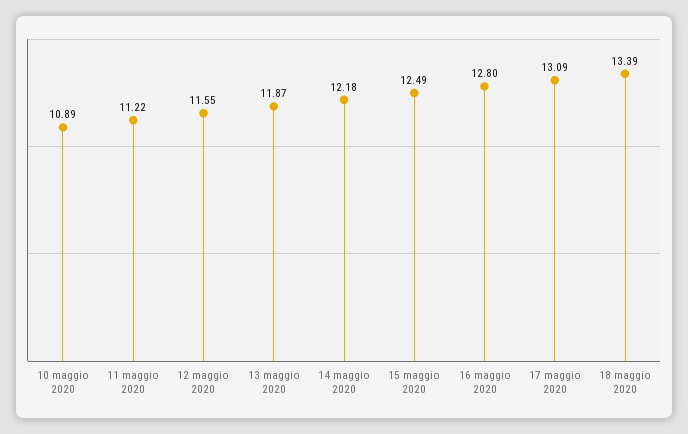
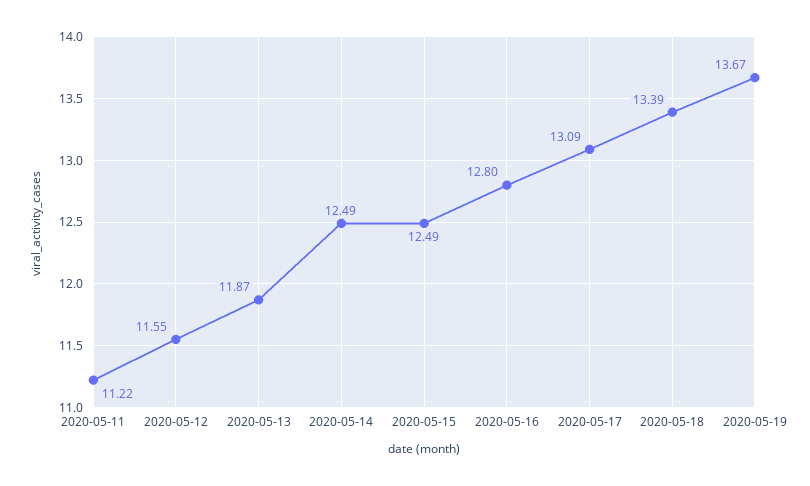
10 maggio 2020: 10.89 -> none
14 maggio 2020: 12.18 -> 12.49
2020-05-19: none -> 13.67

